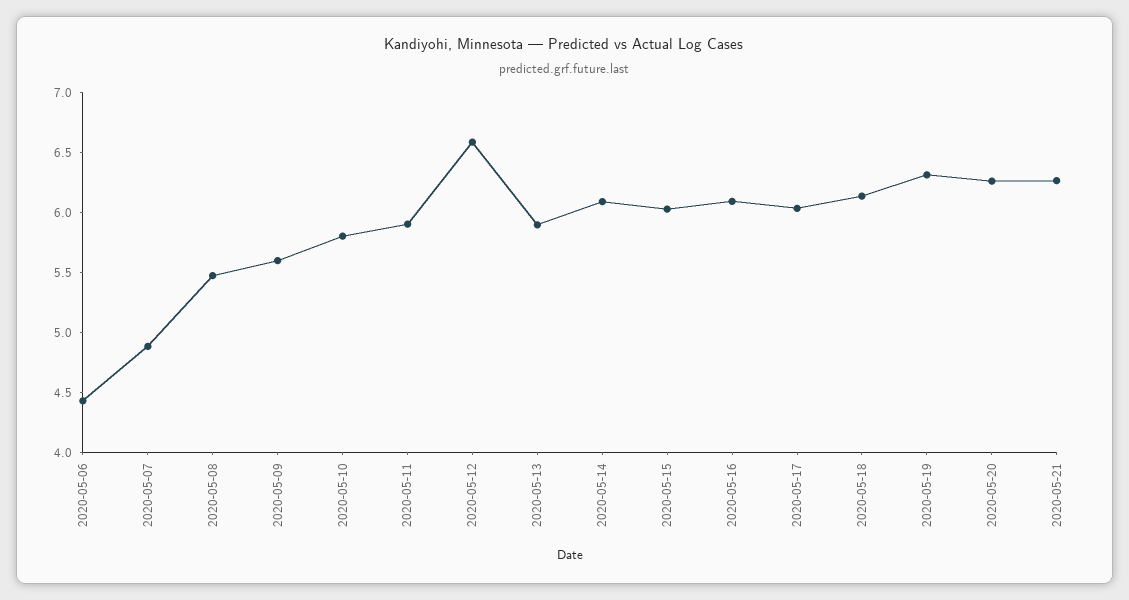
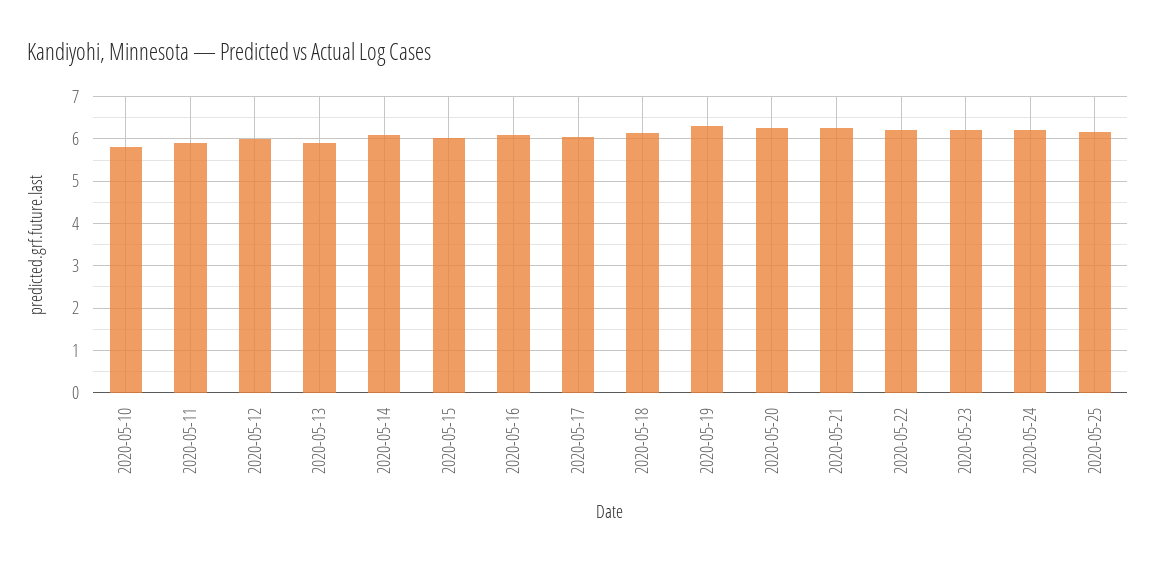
2020-05-06: 4.4 -> none
2020-05-07: 4.9 -> none
2020-05-08: 5.5 -> none
2020-05-09: 5.6 -> none
2020-05-12: 6.6 -> 6
2020-05-22: none -> 6.2
2020-05-23: none -> 6.2
2020-05-24: none -> 6.2
2020-05-25: none -> 6.2

